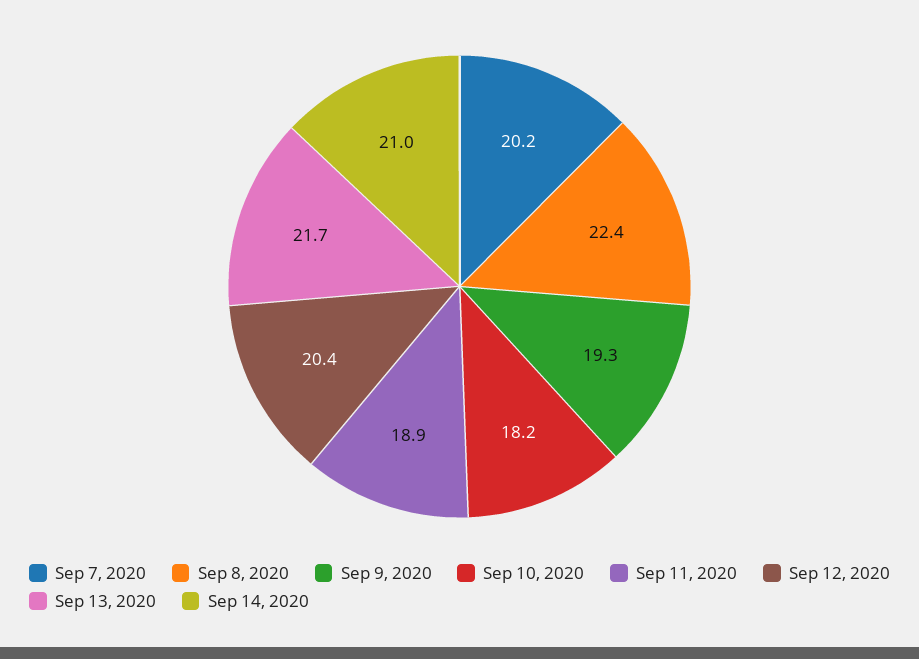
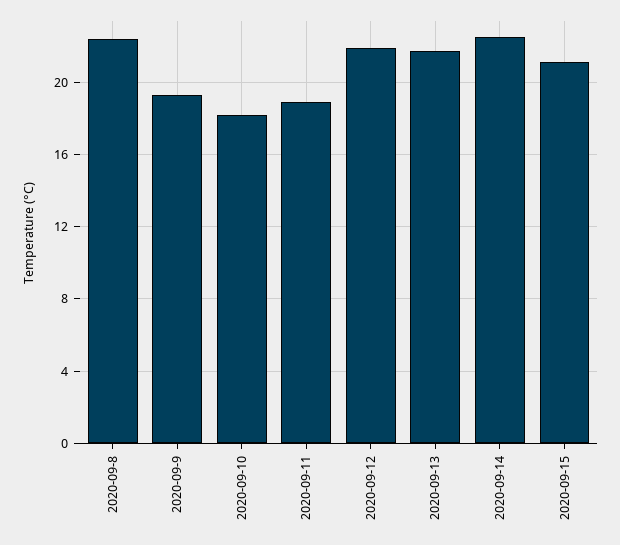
Sep 7, 2020: 20.2 -> none
Sep 12, 2020: 20.4 -> 22
Sep 14, 2020: 21 -> 22.5
2020-09-15: none -> 21

